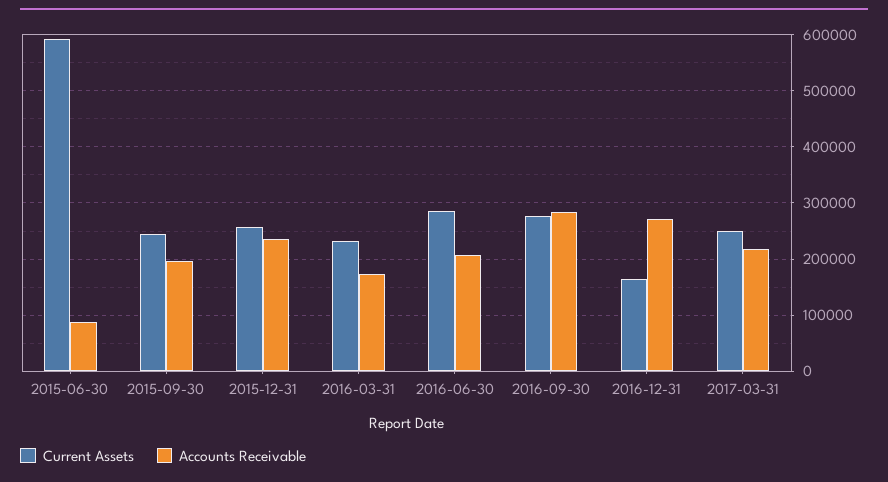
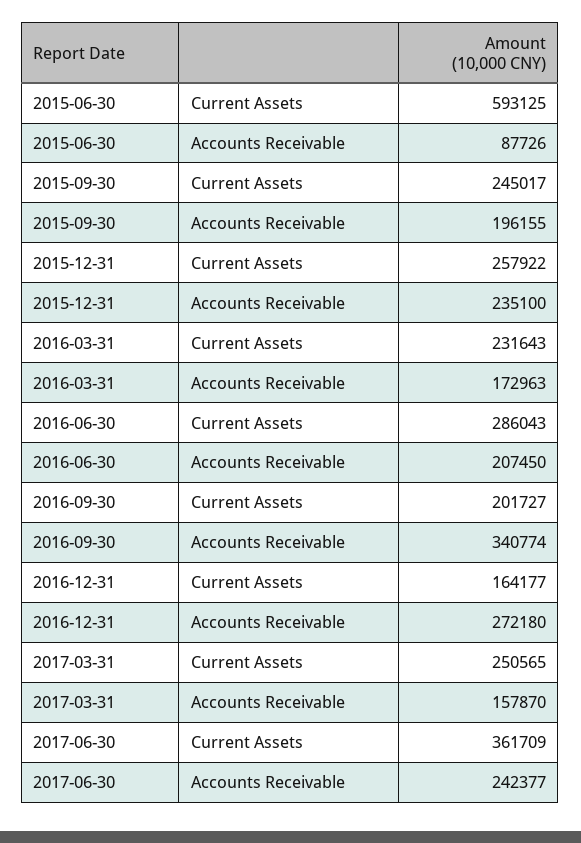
Current Assets, 2016-09-30: 280000 -> 201727
Accounts Receivable, 2016-09-30: 280000 -> 340774
Accounts Receivable, 2017-03-31: 220000 -> 157870
Current Assets, 2017-06-30: none -> 361709
Accounts Receivable, 2017-06-30: none -> 242377

